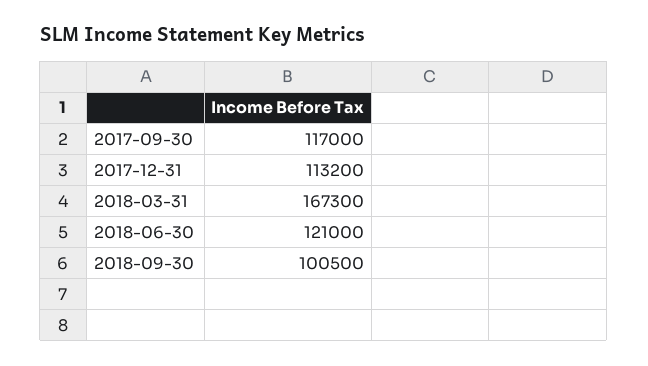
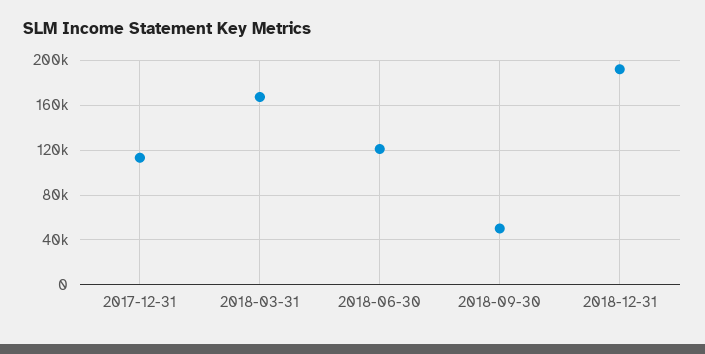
2017-09-30: 117000 -> none
2018-09-30: 100500 -> 50000
2018-12-31: none -> 190000

